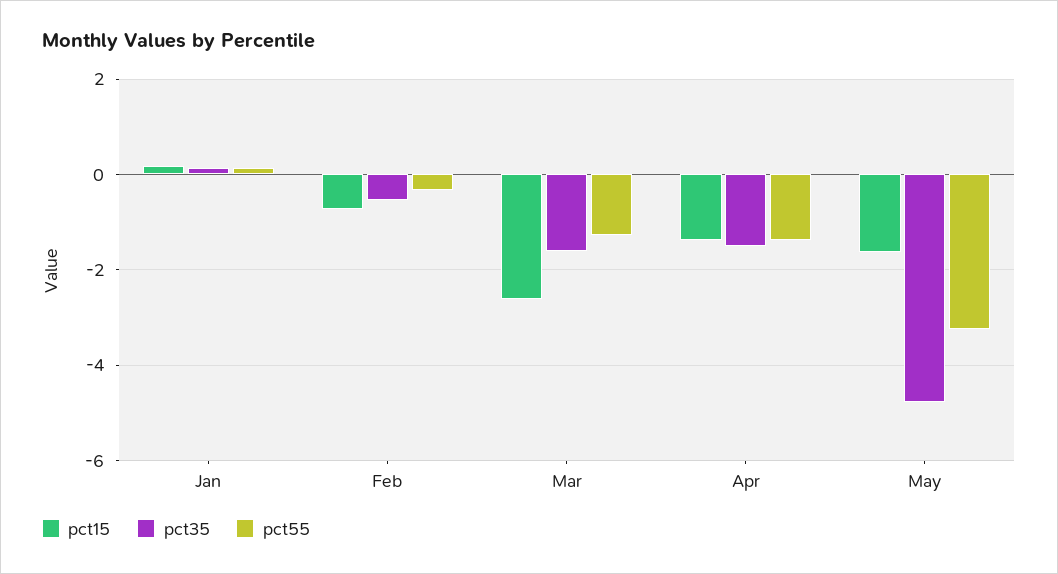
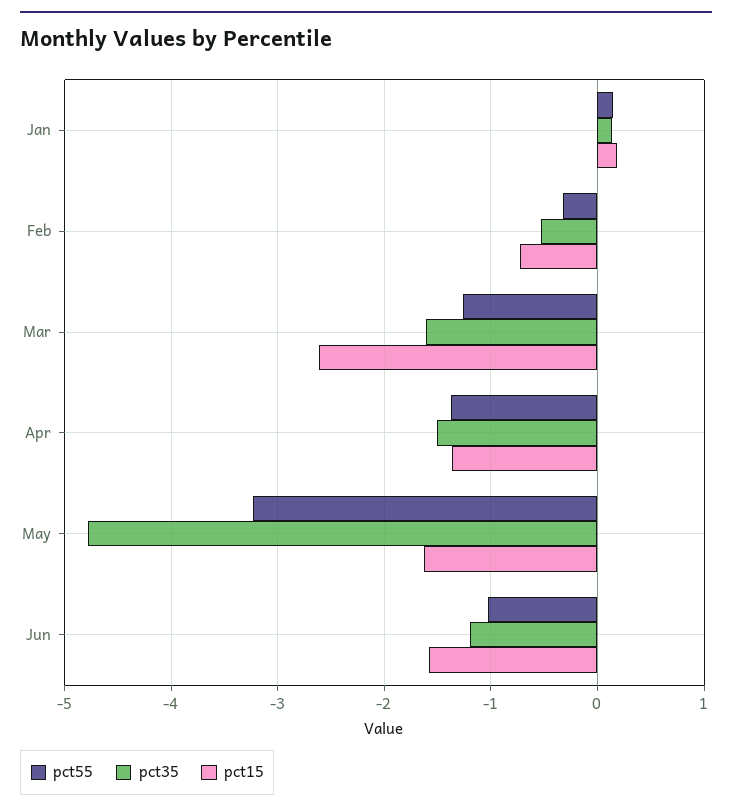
pct55, Jun: none -> -1
pct35, Jun: none -> -1.2
pct15, Jun: none -> -1.6

